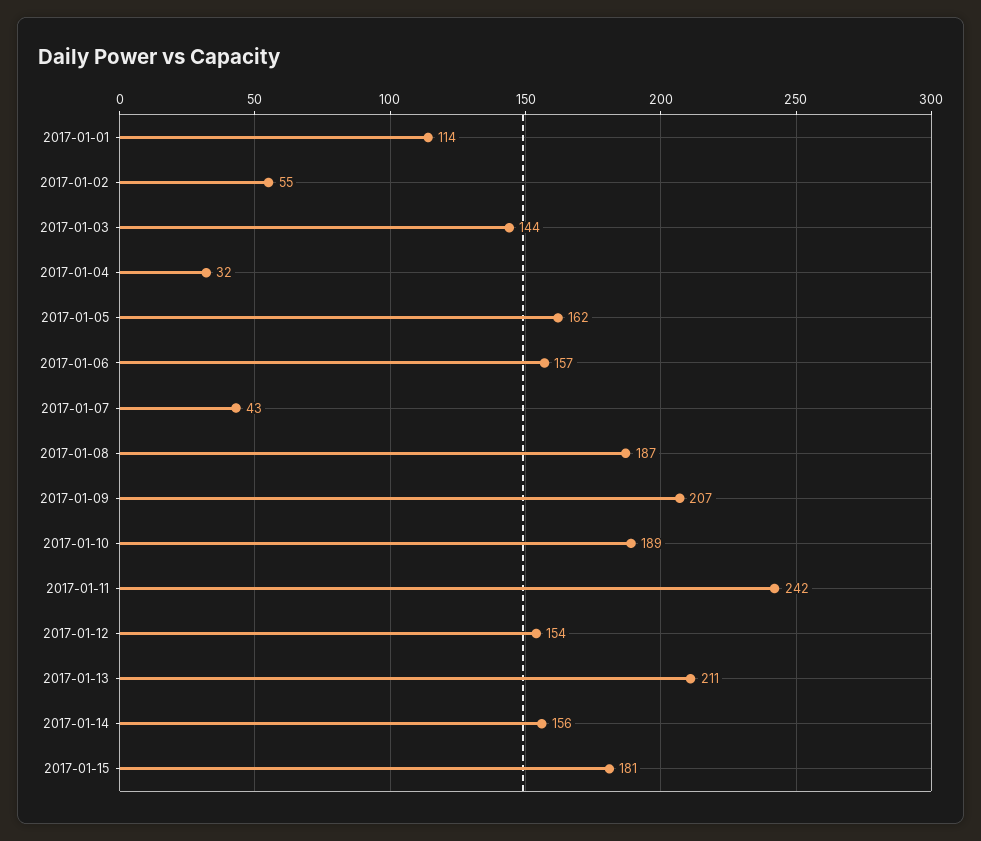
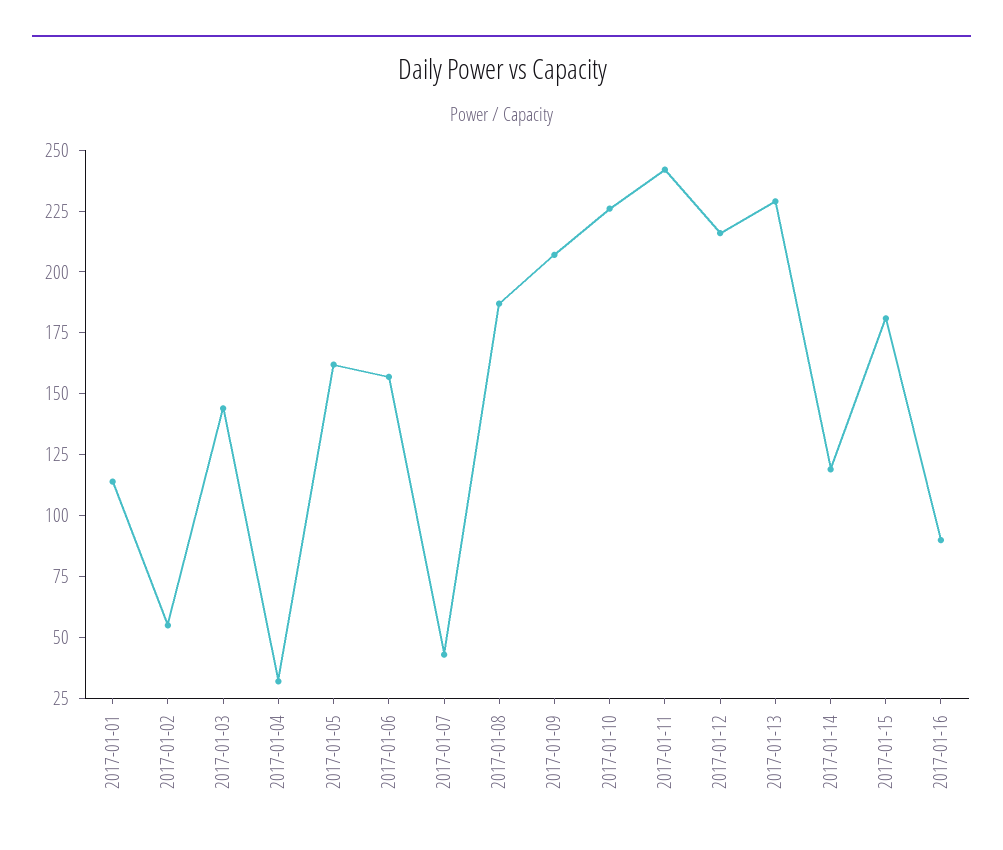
2017-01-10: 189 -> 225
2017-01-12: 154 -> 215
2017-01-13: 211 -> 230
2017-01-14: 156 -> 120
2017-01-16: none -> 90

